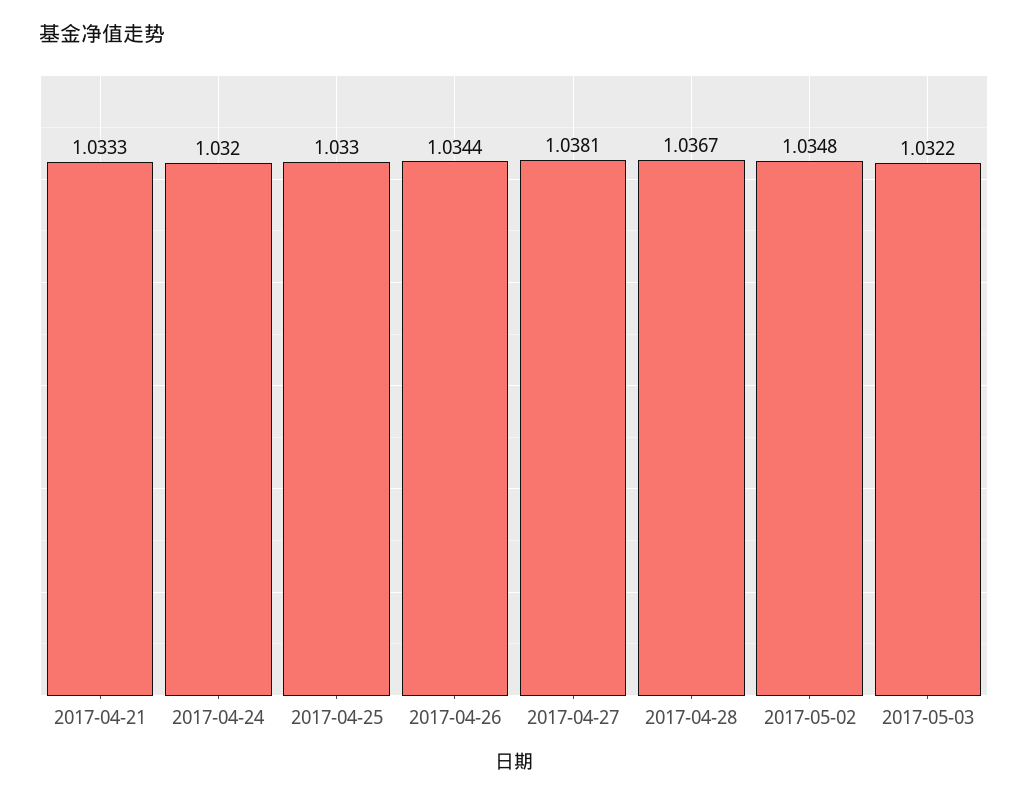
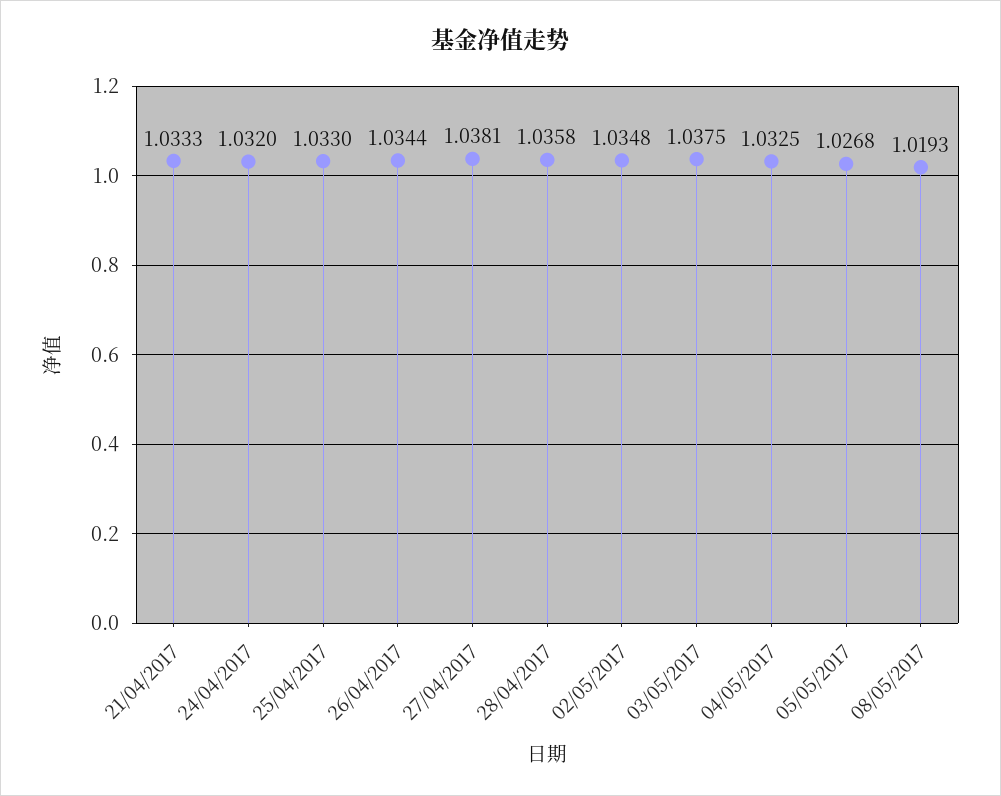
2017-04-28: 1.0367 -> 1.0358
2017-05-03: 1.0322 -> 1.0375
04/05/2017: none -> 1.0325
05/05/2017: none -> 1.0268
08/05/2017: none -> 1.0193

